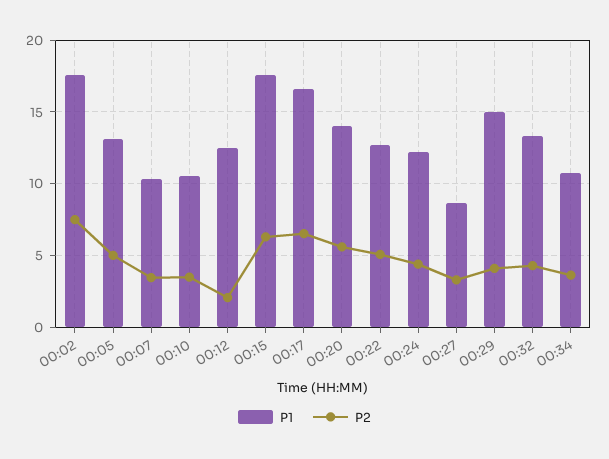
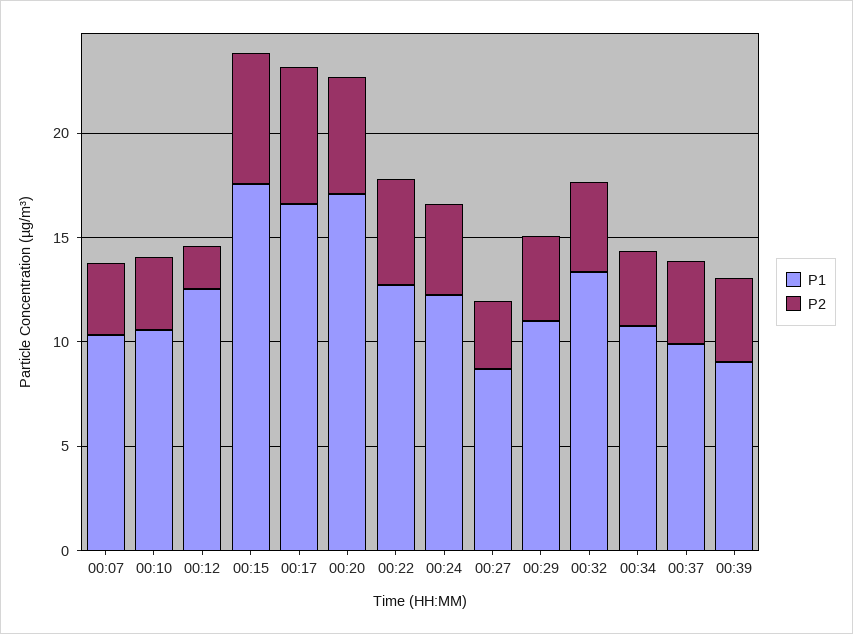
P1, 00:02: 17.5 -> none
P2, 00:02: 7.5 -> none
P1, 00:05: 13 -> none
P2, 00:05: 5 -> none
P1, 00:20: 14 -> 17
P1, 00:29: 15 -> 11
P1, 00:37: none -> 10
P2, 00:37: none -> 4
P1, 00:39: none -> 9
P2, 00:39: none -> 4

